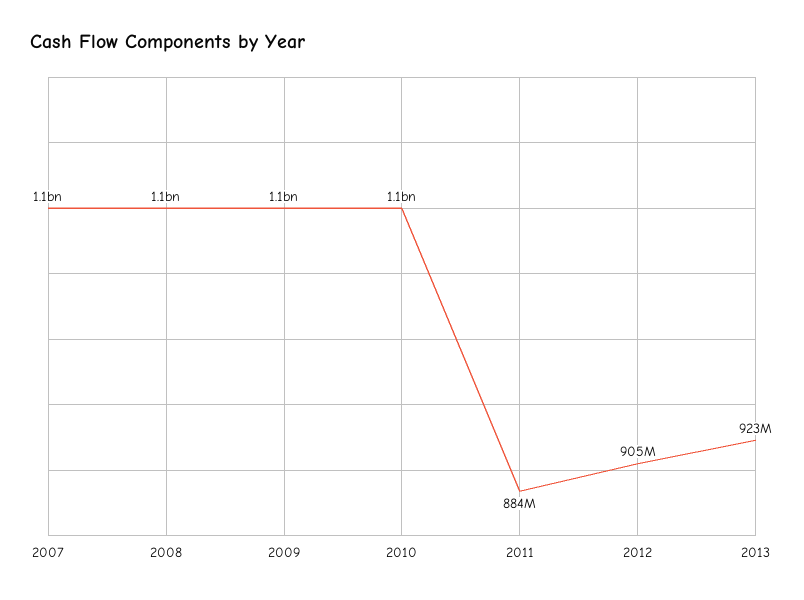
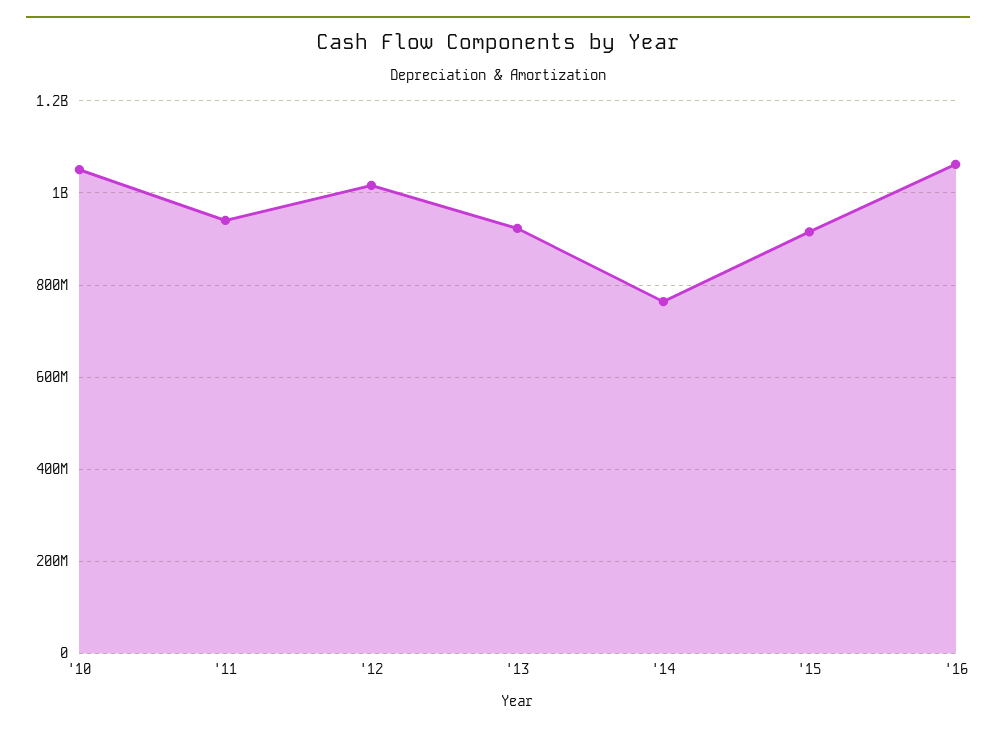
2007: 1100000000 -> none
2008: 1100000000 -> none
2009: 1100000000 -> none
2011: 884000000 -> 940000000
2012: 905000000 -> 1020000000
'14: none -> 760000000
'15: none -> 920000000
'16: none -> 1060000000

